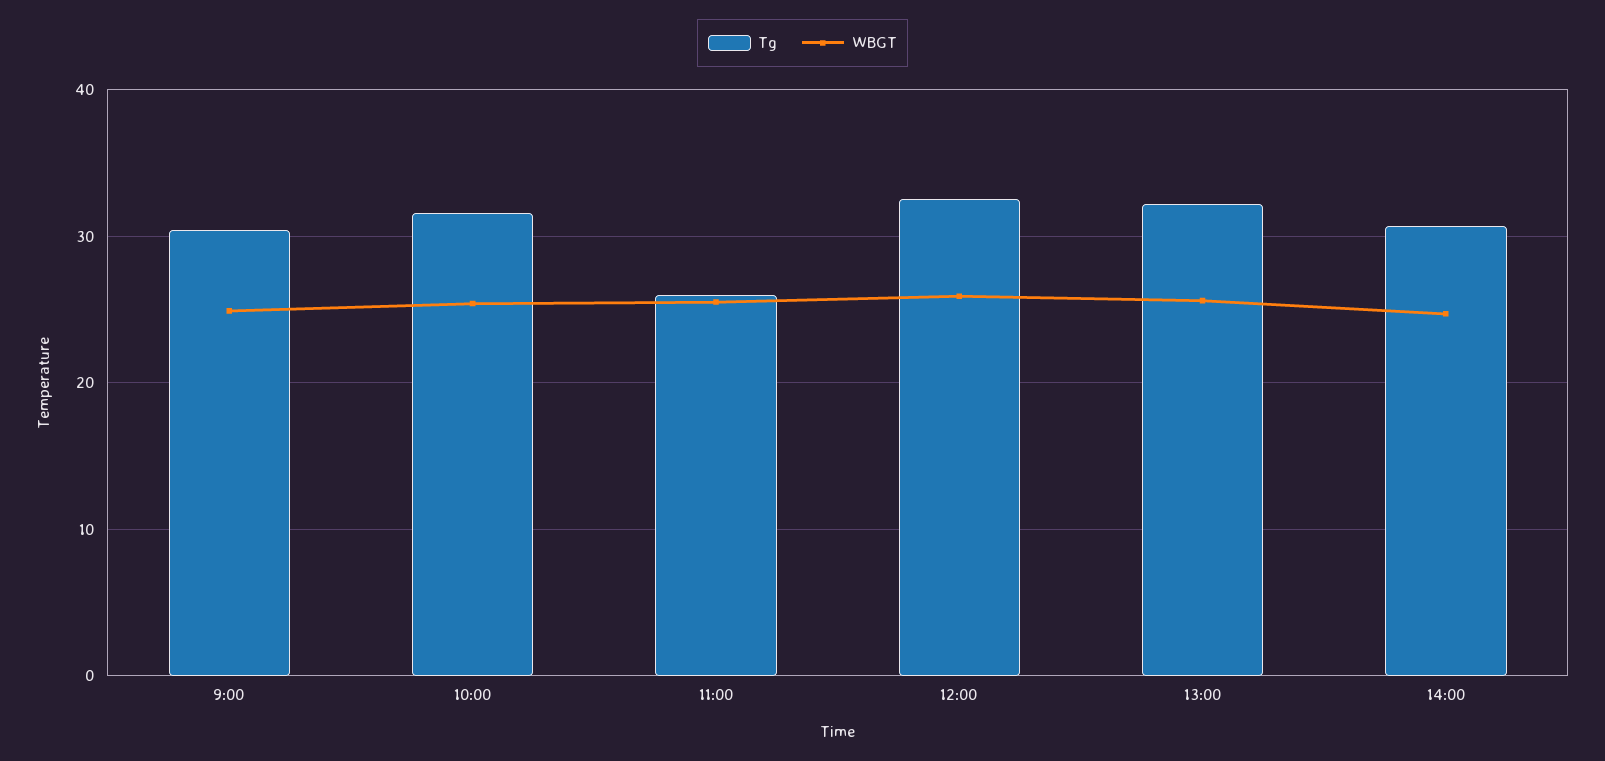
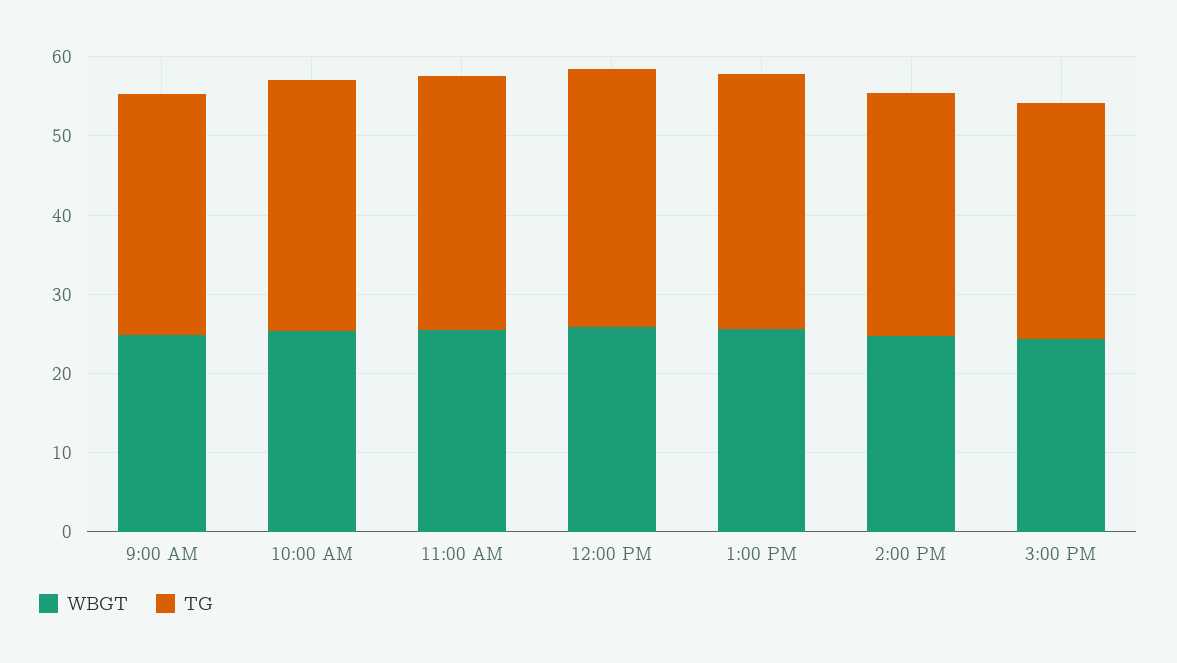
Tg, 11:00: 26 -> 32
WBGT, 3:00 PM: none -> 24
Tg, 3:00 PM: none -> 30

